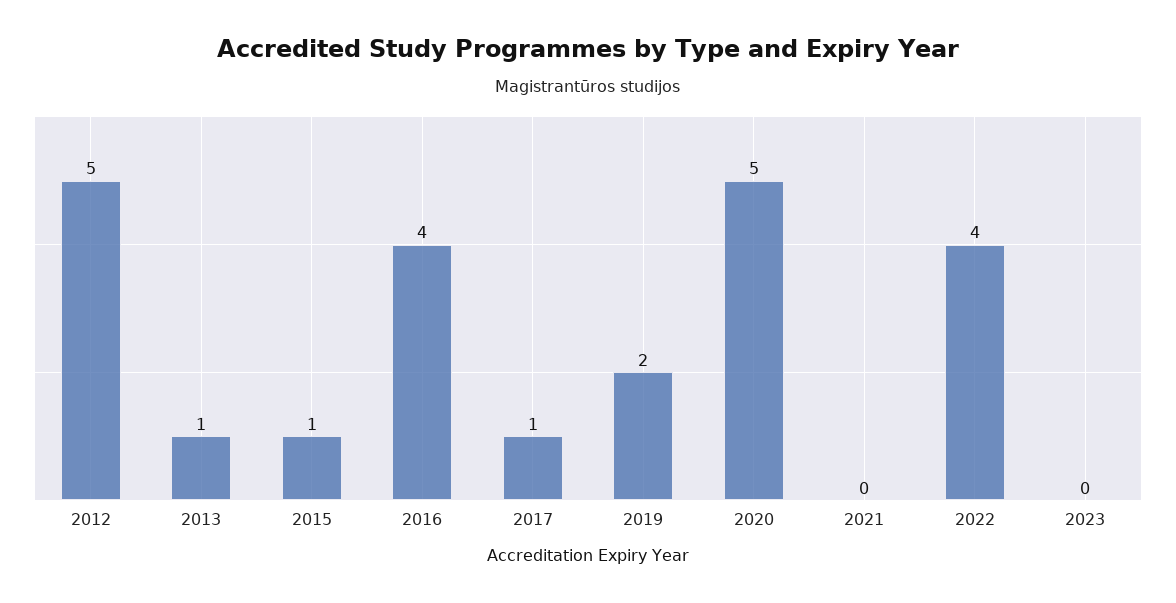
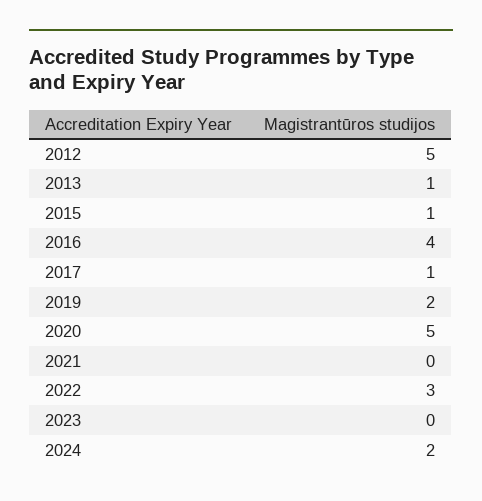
2022: 4 -> 3
2024: none -> 2

